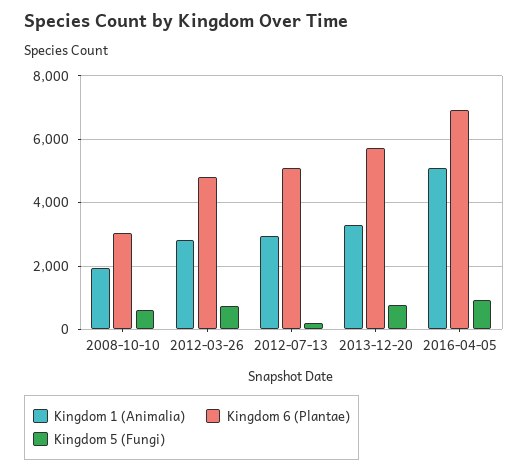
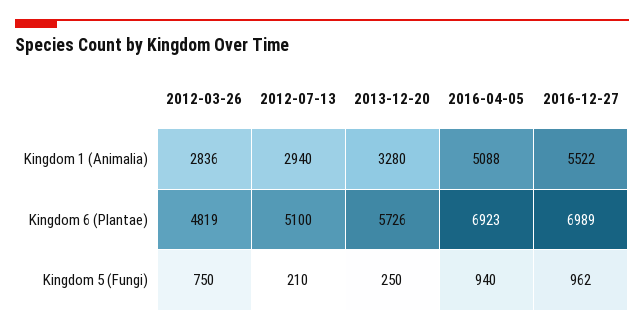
Kingdom 1 (Animalia), 2008-10-10: 2000 -> none
Kingdom 6 (Plantae), 2008-10-10: 3000 -> none
Kingdom 5 (Fungi), 2008-10-10: 600 -> none
Kingdom 5 (Fungi), 2013-12-20: 800 -> 250
Kingdom 1 (Animalia), 2016-12-27: none -> 5522
Kingdom 6 (Plantae), 2016-12-27: none -> 6989
Kingdom 5 (Fungi), 2016-12-27: none -> 962

